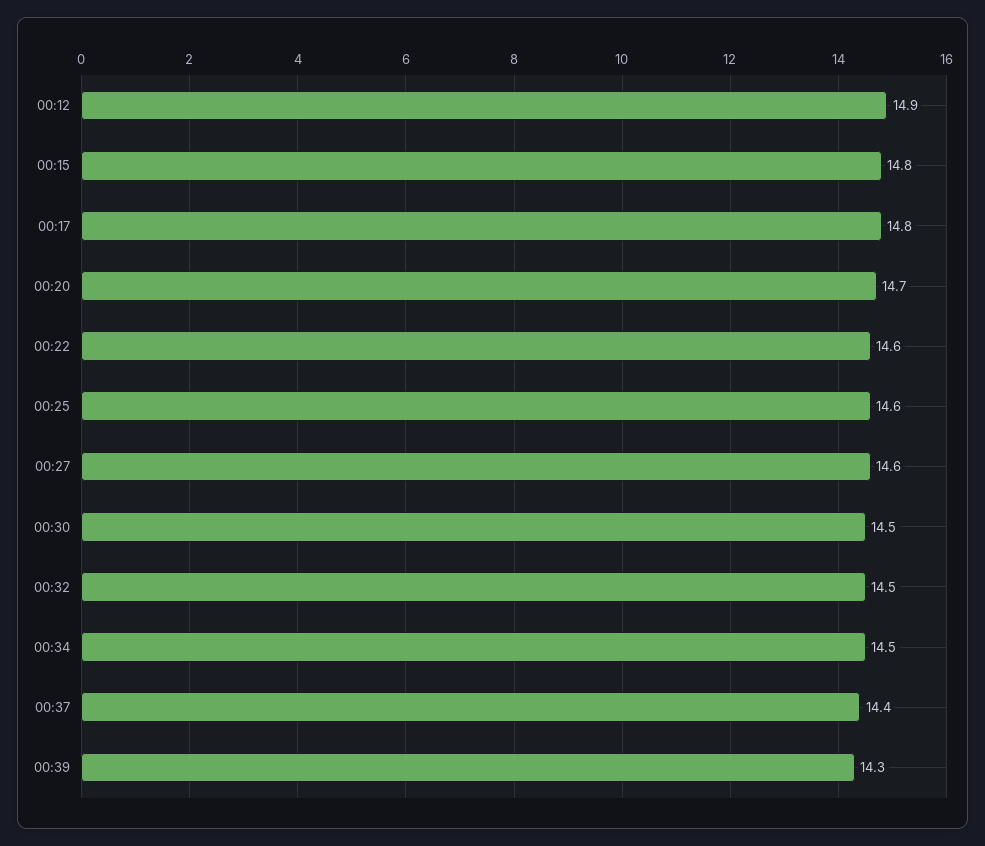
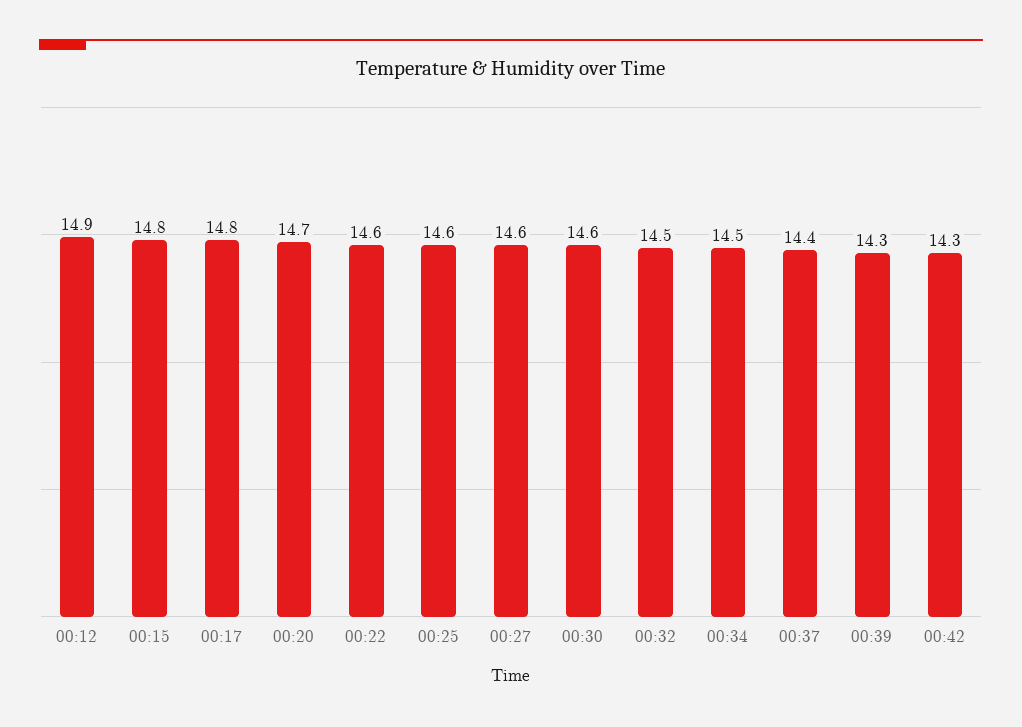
00:30: 14.5 -> 14.6
00:42: none -> 14.3

